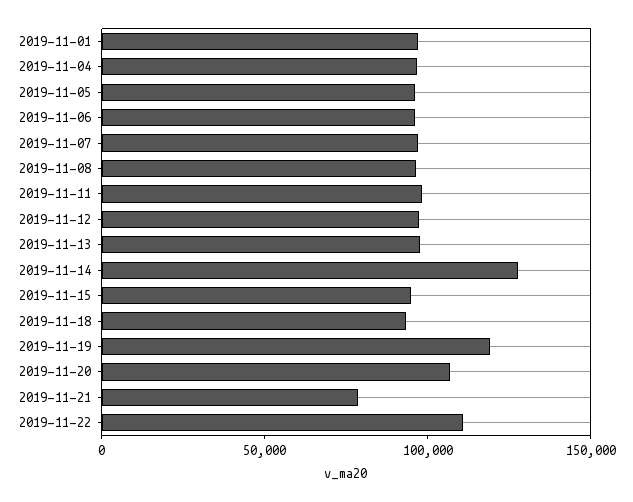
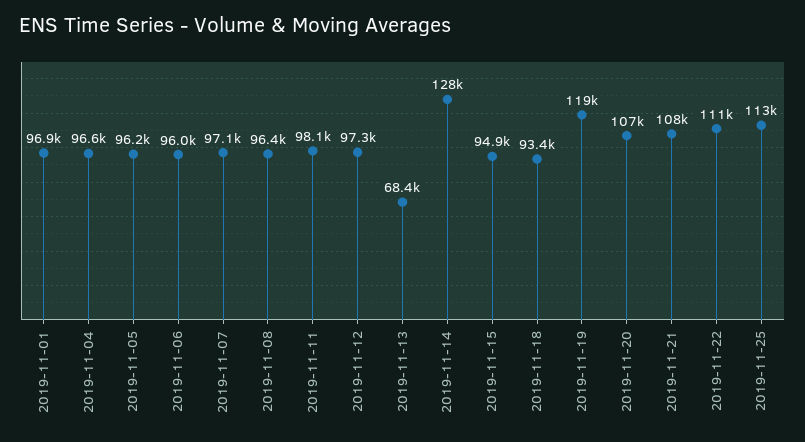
2019-11-13: 100000 -> 68400
2019-11-21: 80000 -> 108000
2019-11-25: none -> 113000

